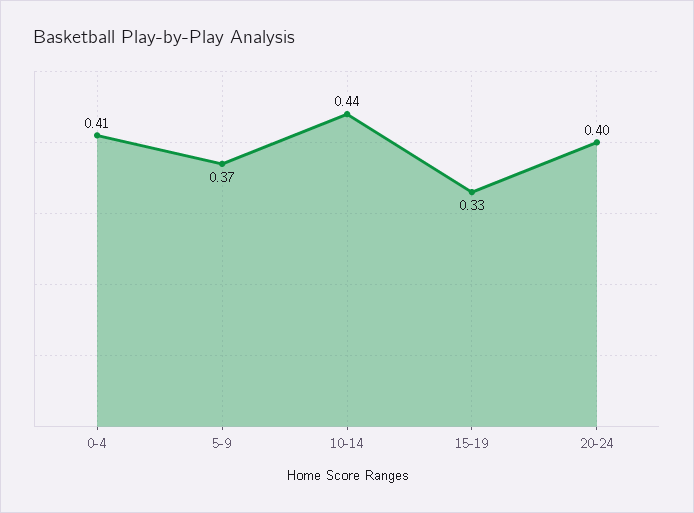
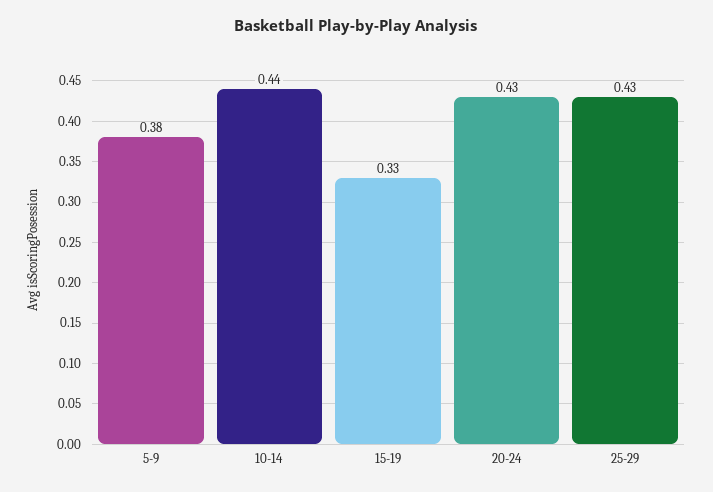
0-4: 0.41 -> none
5-9: 0.37 -> 0.38
20-24: 0.4 -> 0.43
25-29: none -> 0.43

